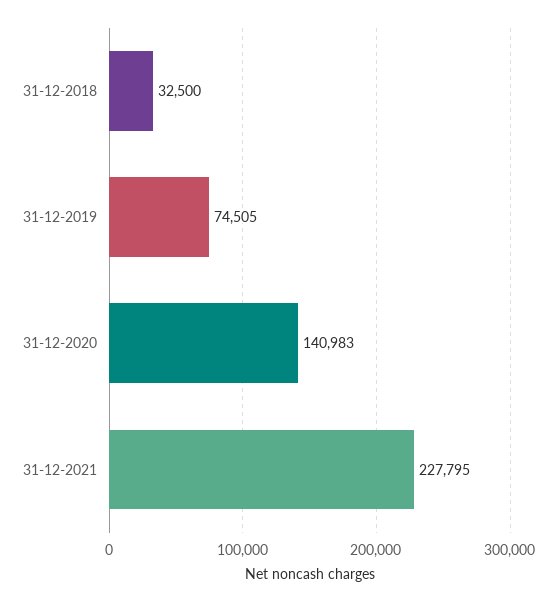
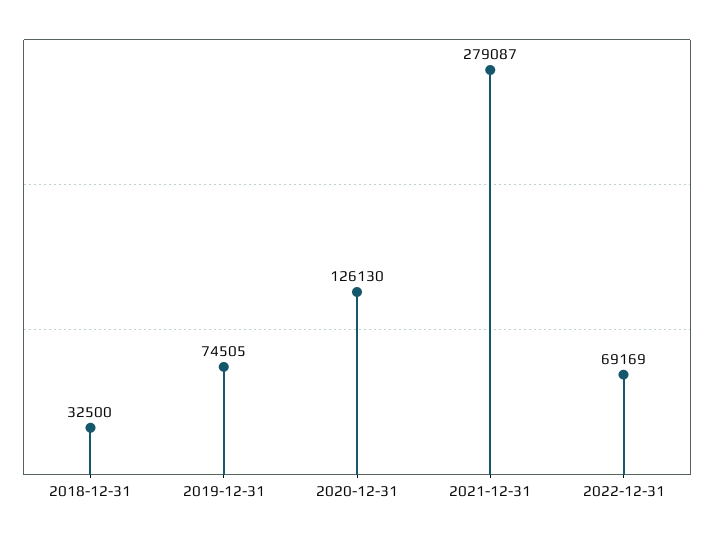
31-12-2020: 140983 -> 126130
31-12-2021: 227795 -> 279087
2022-12-31: none -> 69169

